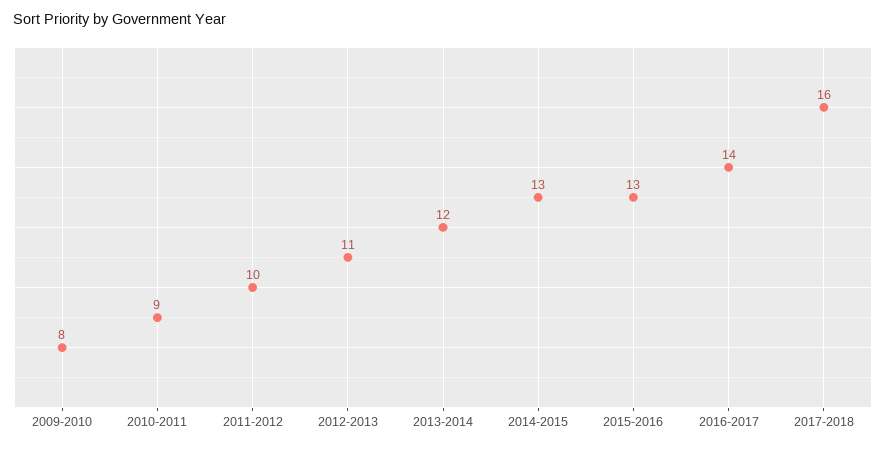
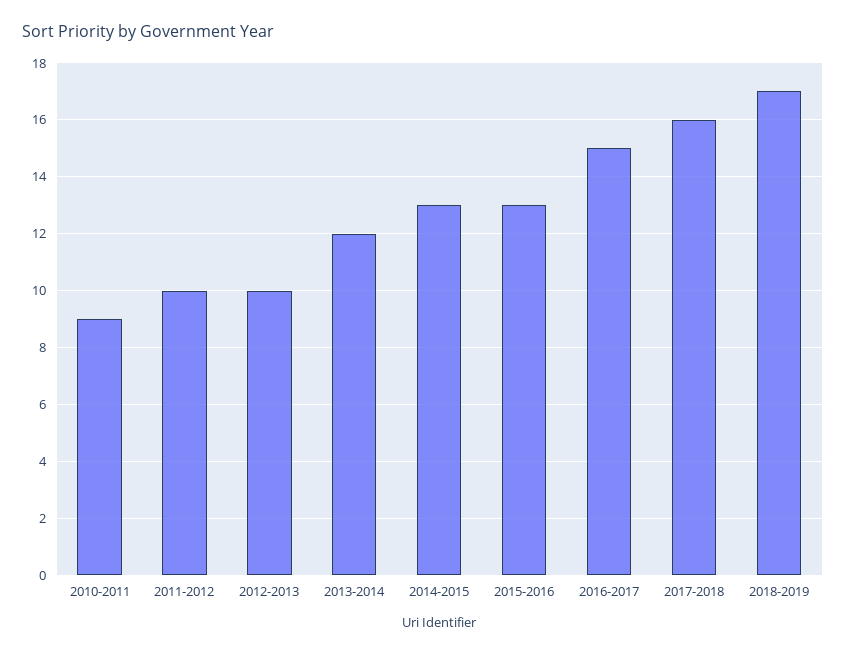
2009-2010: 8 -> none
2012-2013: 11 -> 10
2016-2017: 14 -> 15
2018-2019: none -> 17

